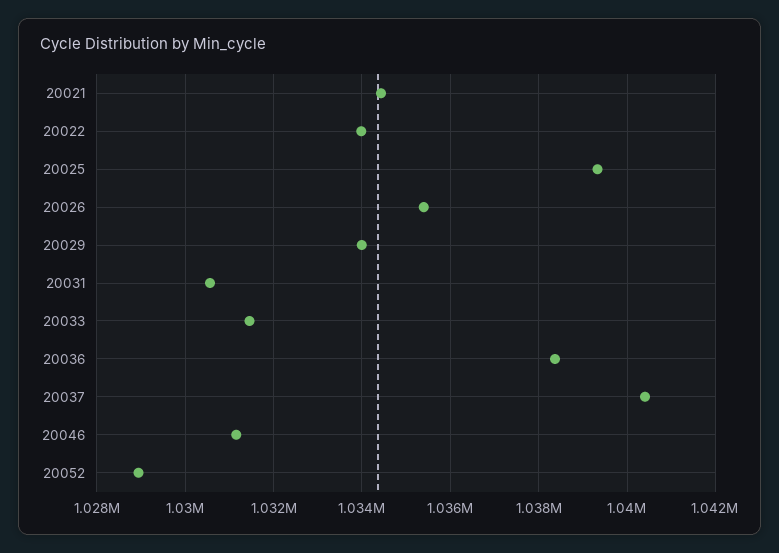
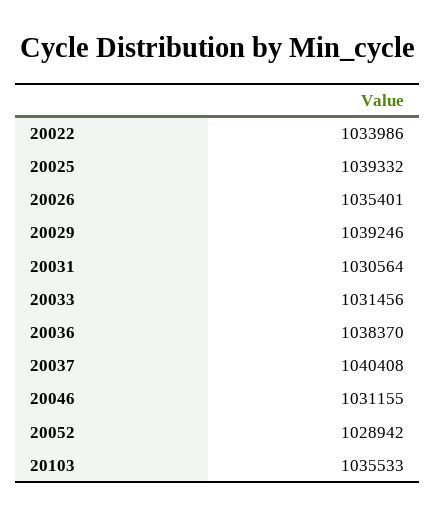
20021: 1034400 -> none
20029: 1034000 -> 1039246
20103: none -> 1035533

